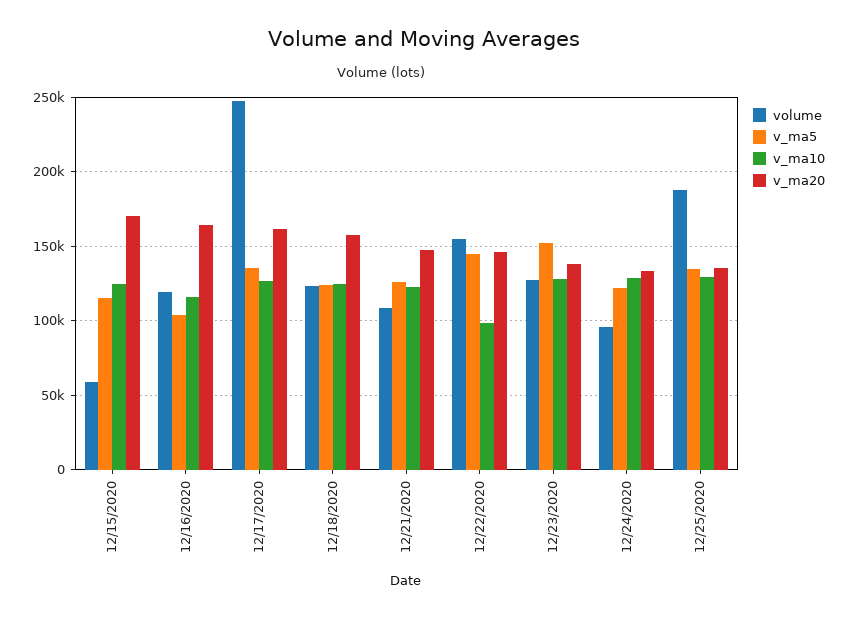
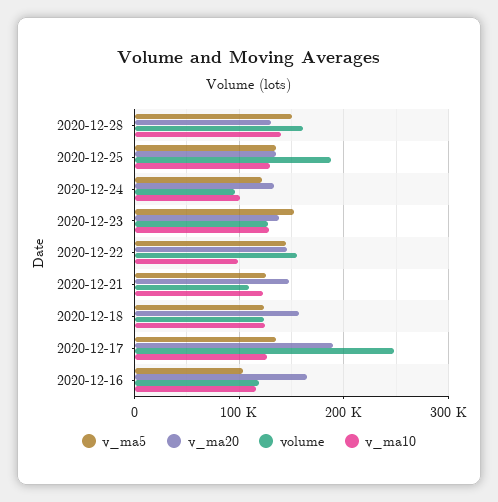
volume, 12/15/2020: 60000 -> none
v_ma5, 12/15/2020: 115000 -> none
v_ma10, 12/15/2020: 125000 -> none
v_ma20, 12/15/2020: 170000 -> none
v_ma20, 12/17/2020: 160000 -> 190000
v_ma10, 12/24/2020: 130000 -> 100000
v_ma5, 2020-12-28: none -> 150000
v_ma20, 2020-12-28: none -> 130000
volume, 2020-12-28: none -> 160000
v_ma10, 2020-12-28: none -> 140000

